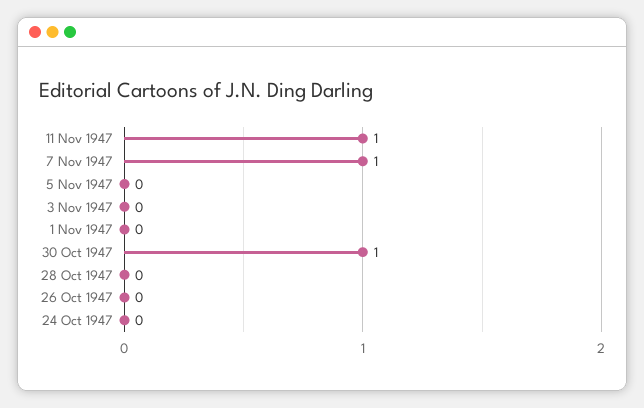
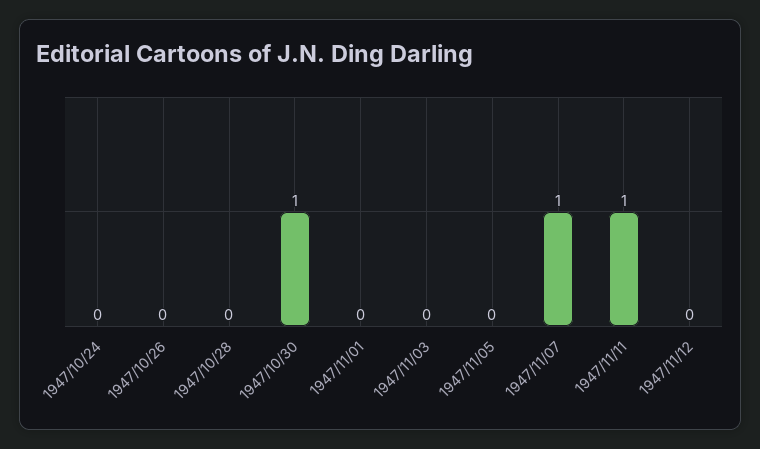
1947/11/12: none -> 0

